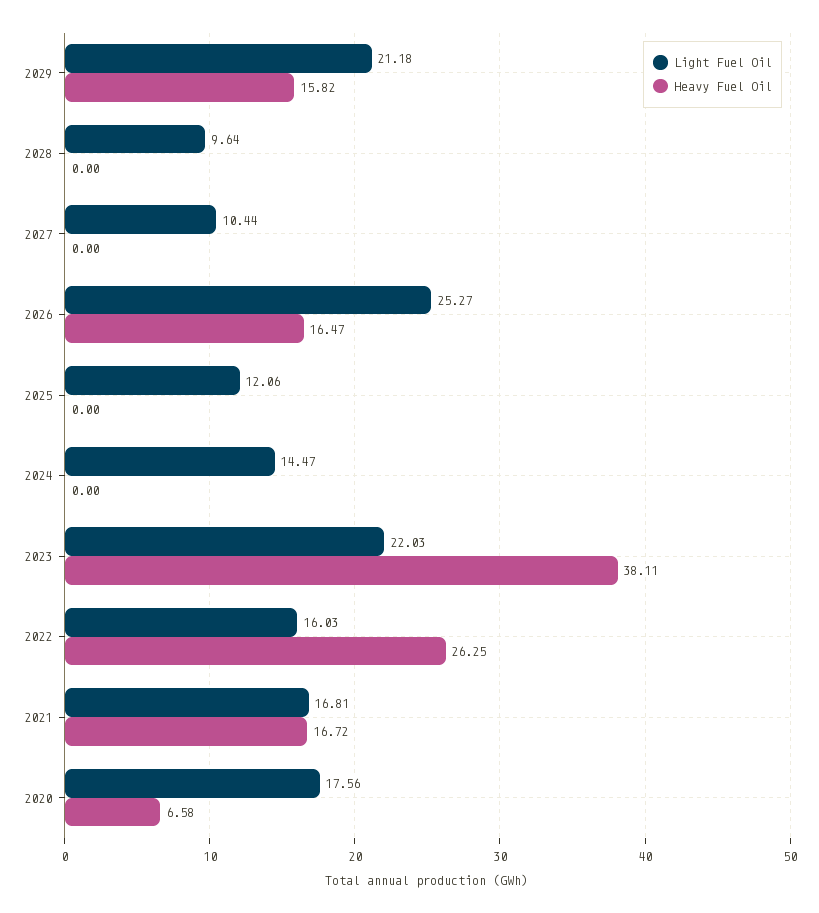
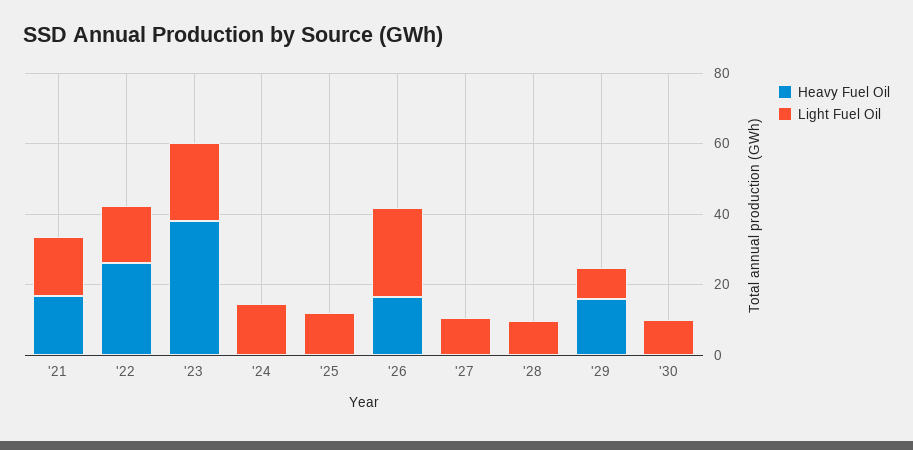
Light Fuel Oil, 2029: 21.18 -> 10
Light Fuel Oil, 2020: 17.56 -> none
Heavy Fuel Oil, 2020: 6.58 -> none
Heavy Fuel Oil, '30: none -> 0
Light Fuel Oil, '30: none -> 10

